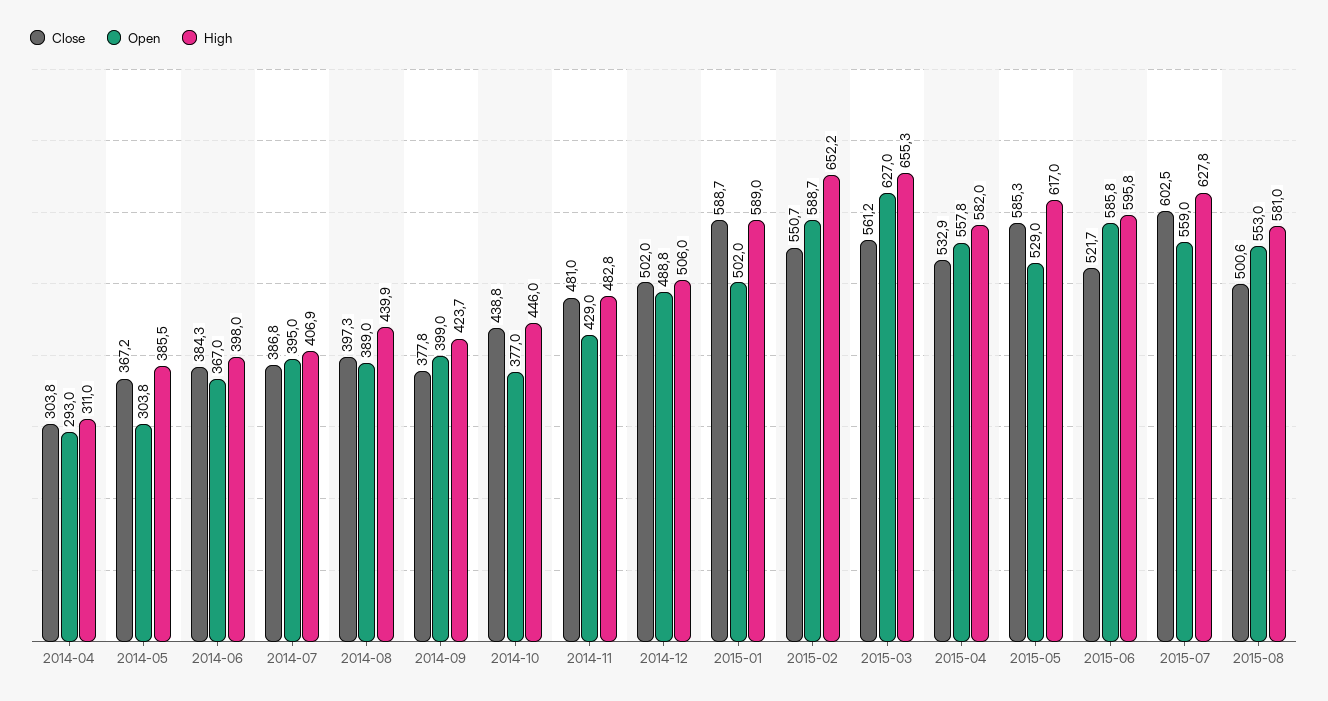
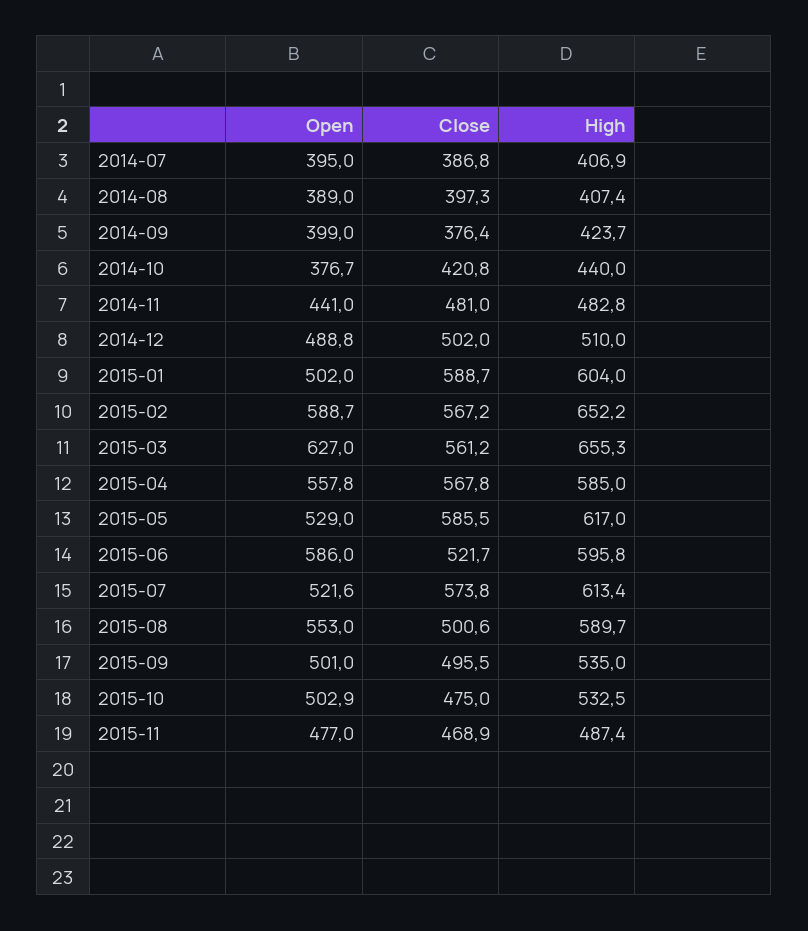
Close, 2014-04: 303.8 -> none
Open, 2014-04: 293 -> none
High, 2014-04: 311 -> none
Close, 2014-05: 367.2 -> none
Open, 2014-05: 303.8 -> none
High, 2014-05: 385.5 -> none
Close, 2014-06: 384.3 -> none
Open, 2014-06: 367 -> none
High, 2014-06: 398 -> none
High, 2014-08: 439.9 -> 407.4
Close, 2014-09: 377.8 -> 376.4
Close, 2014-10: 438.8 -> 420.8
Open, 2014-10: 377 -> 376.7
High, 2014-10: 446 -> 440
Open, 2014-11: 429 -> 441
High, 2014-12: 506 -> 510
High, 2015-01: 589 -> 604
Close, 2015-02: 550.7 -> 567.2
Close, 2015-04: 532.9 -> 567.8
High, 2015-04: 582 -> 585
Close, 2015-05: 585.3 -> 585.5
Open, 2015-06: 585.8 -> 586
Close, 2015-07: 602.5 -> 573.8
Open, 2015-07: 559 -> 521.6
High, 2015-07: 627.8 -> 613.4
High, 2015-08: 581 -> 589.7
Open, 2015-09: none -> 501
Close, 2015-09: none -> 495.5
High, 2015-09: none -> 535
Open, 2015-10: none -> 502.9
Close, 2015-10: none -> 475
High, 2015-10: none -> 532.5
Open, 2015-11: none -> 477
Close, 2015-11: none -> 468.9
High, 2015-11: none -> 487.4

